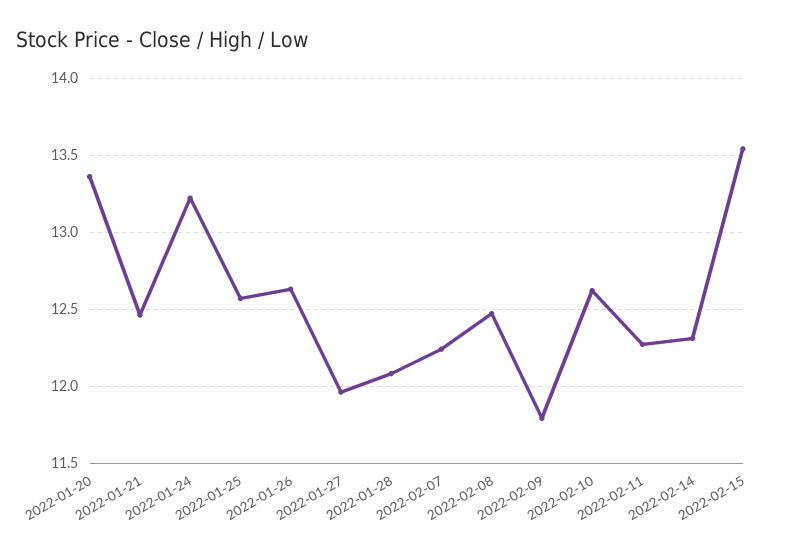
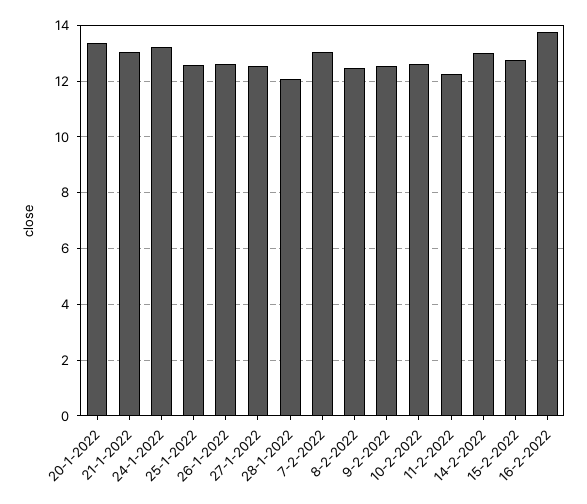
2022-01-21: 12.45 -> 13
2022-01-27: 11.95 -> 12.5
2022-02-07: 12.25 -> 13
2022-02-09: 11.8 -> 12.5
2022-02-14: 12.3 -> 13
2022-02-15: 13.55 -> 12.75
16-2-2022: none -> 13.75

